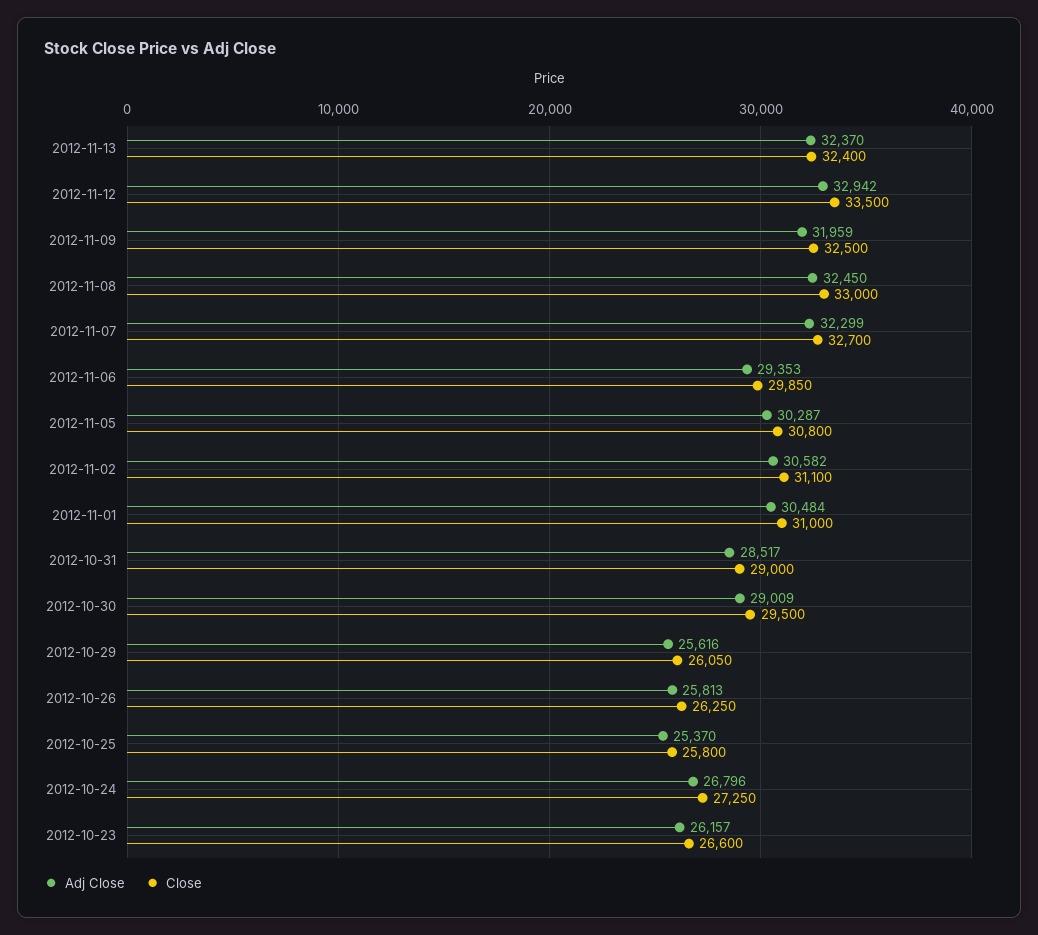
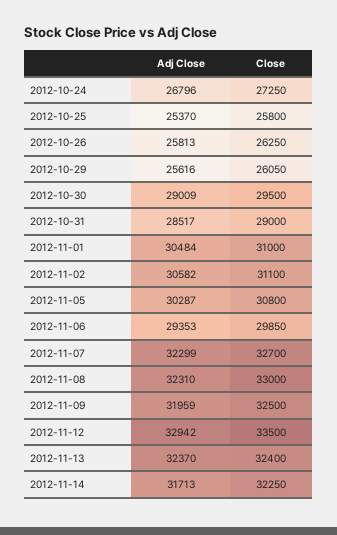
Adj Close, 2012-11-08: 32450 -> 32310
Adj Close, 2012-10-23: 26157 -> none
Close, 2012-10-23: 26600 -> none
Adj Close, 2012-11-14: none -> 31713
Close, 2012-11-14: none -> 32250

